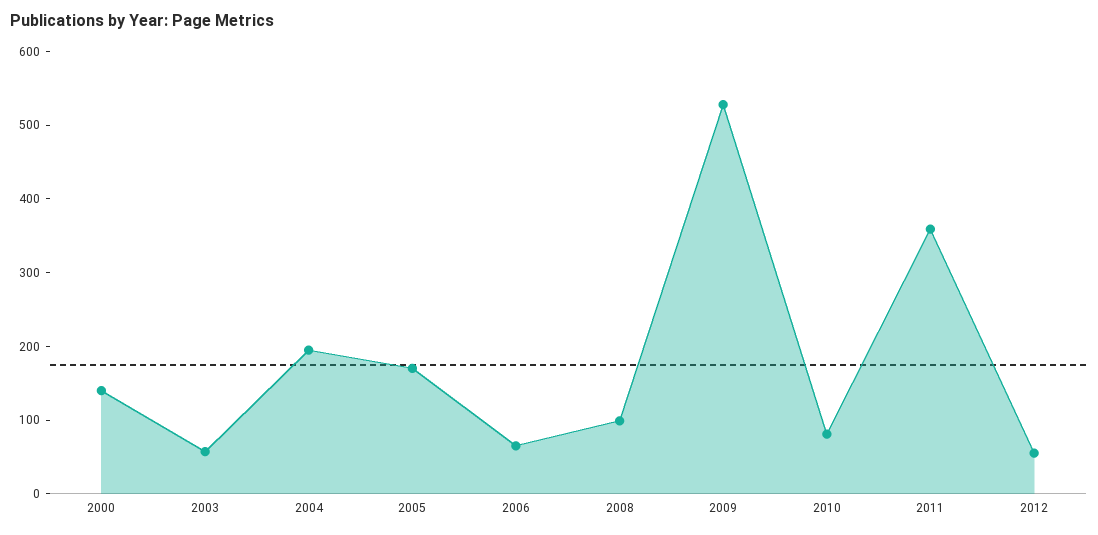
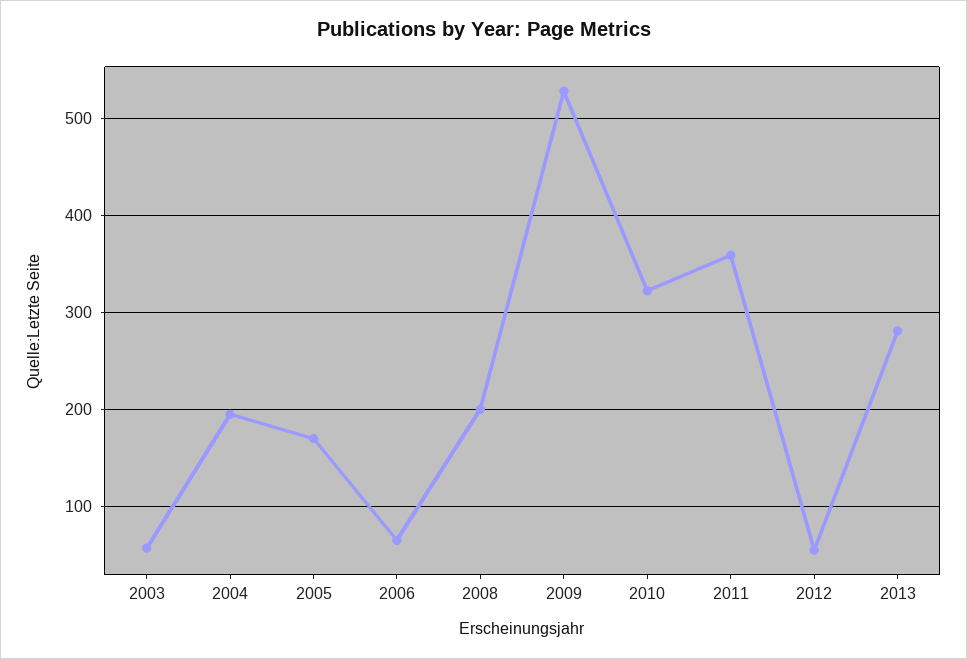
2000: 140 -> none
2008: 100 -> 200
2010: 80 -> 320
2013: none -> 280

